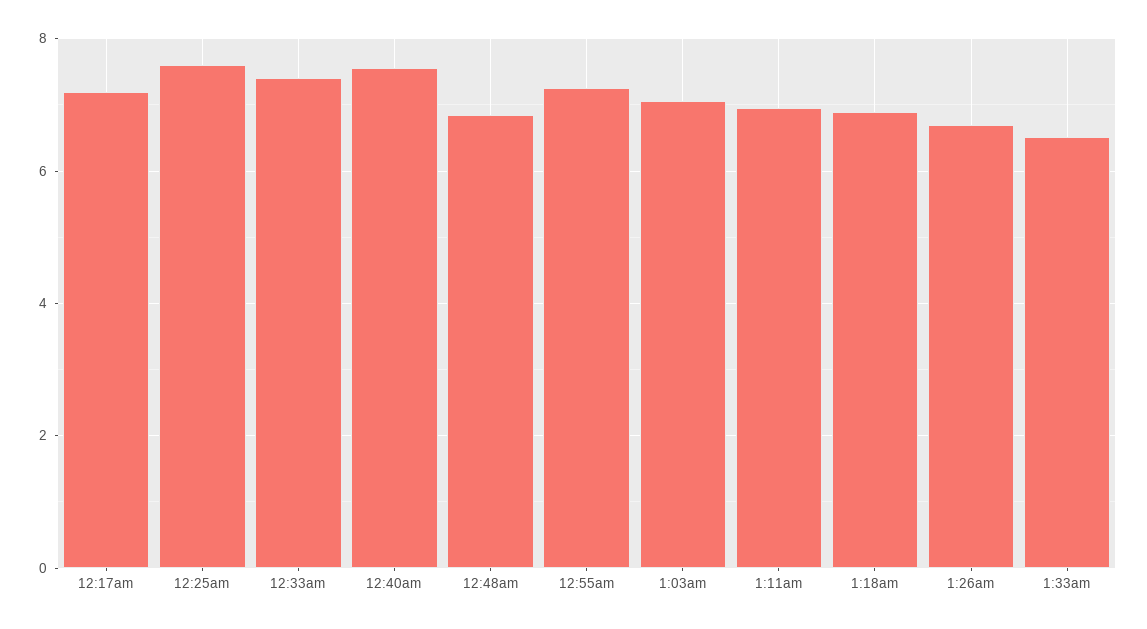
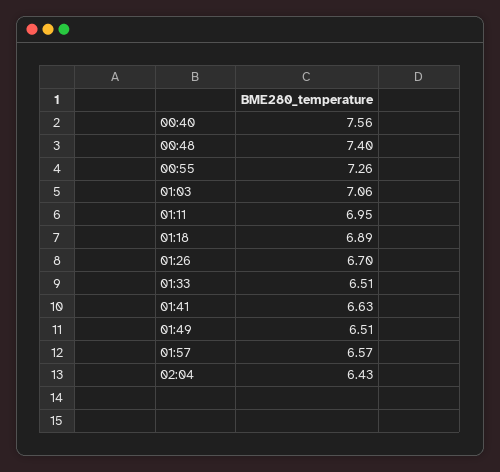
12:17am: 7.2 -> none
12:25am: 7.6 -> none
12:33am: 7.4 -> none
12:48am: 6.8 -> 7.4
01:41: none -> 6.63
01:49: none -> 6.51
01:57: none -> 6.57
02:04: none -> 6.43

